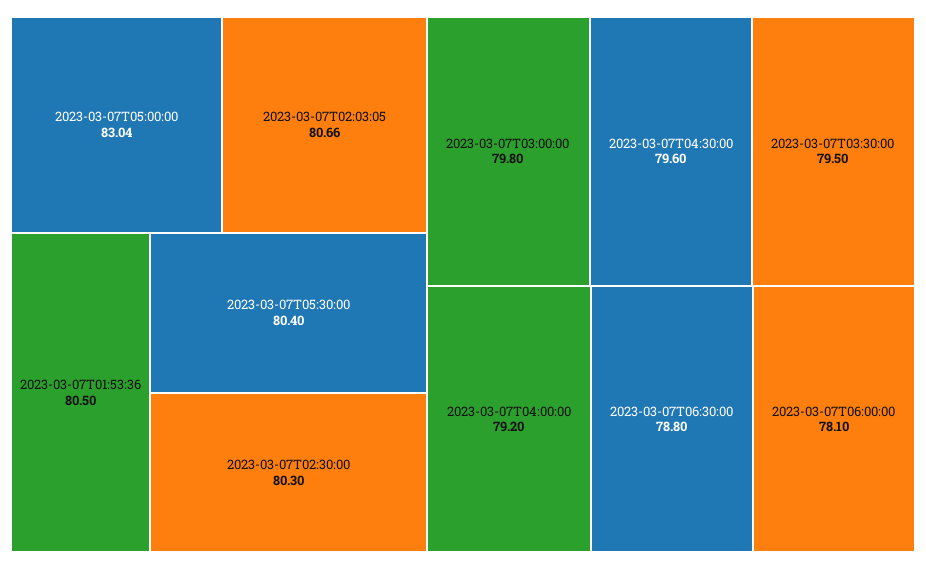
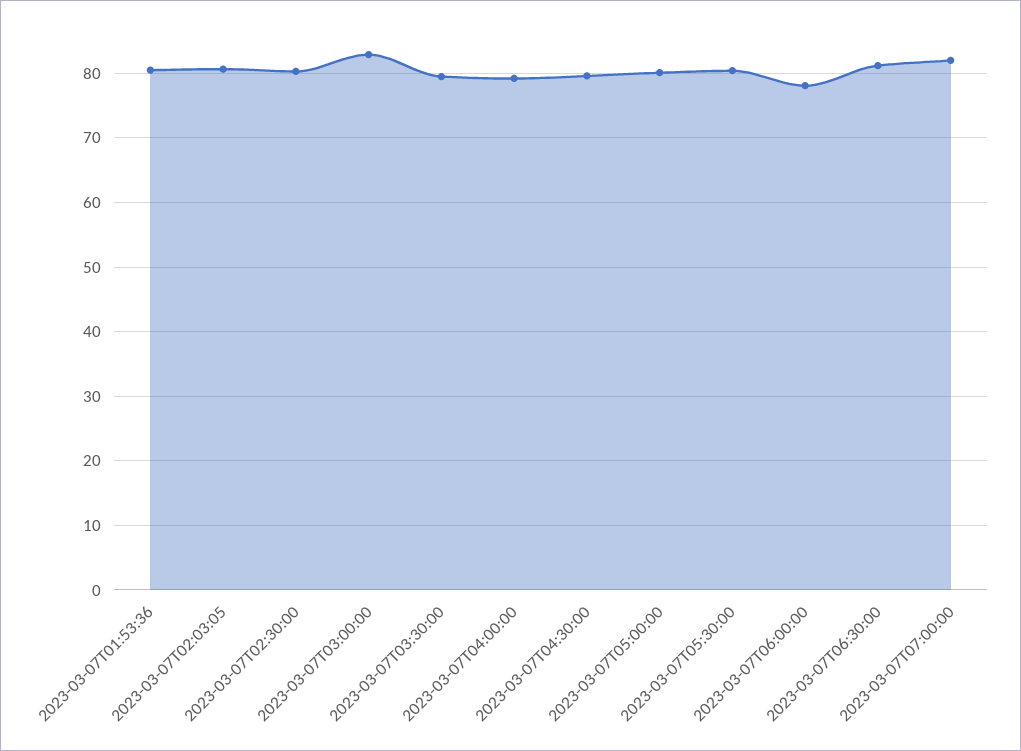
2023-03-07T05:00:00: 83.04 -> 80
2023-03-07T03:00:00: 79.8 -> 83
2023-03-07T06:30:00: 78.8 -> 81
2023-03-07T07:00:00: none -> 82

